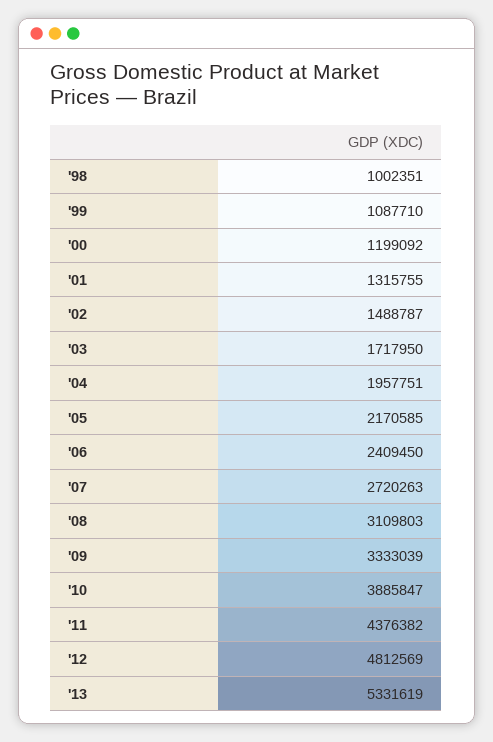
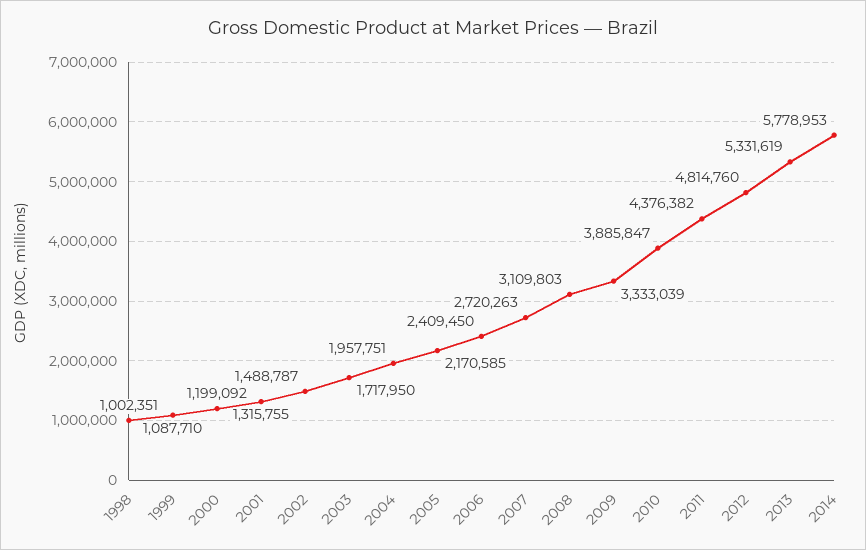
'12: 4812569 -> 4814760
2014: none -> 5778953

